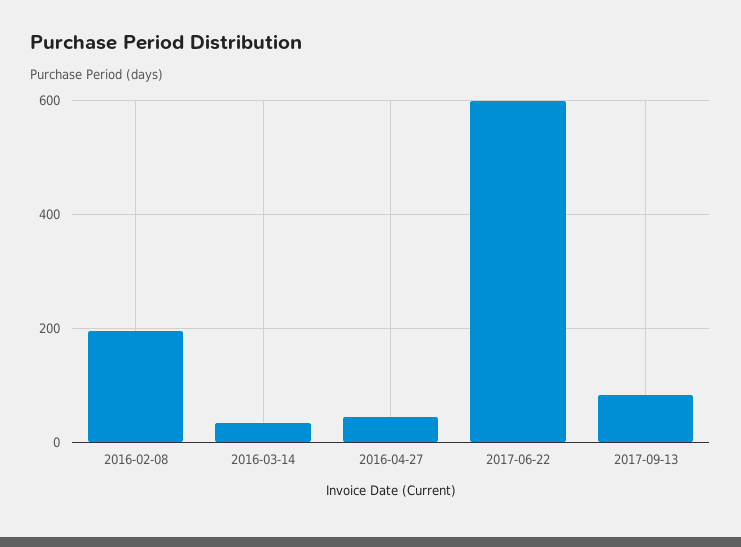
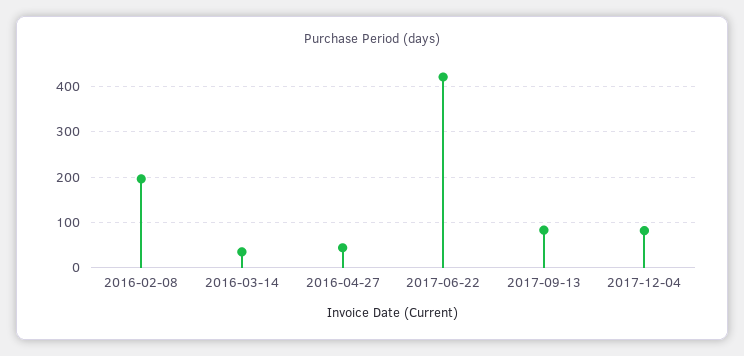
2017-06-22: 600 -> 420
2017-12-04: none -> 80

